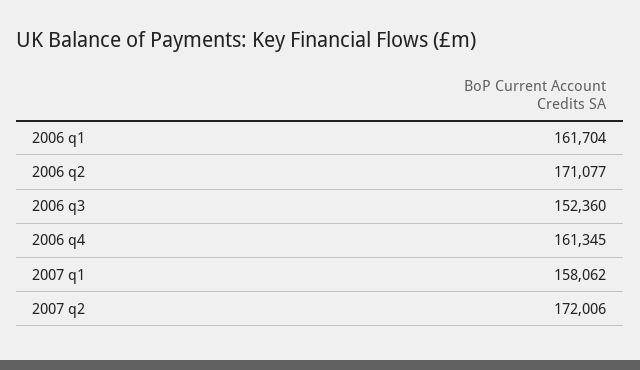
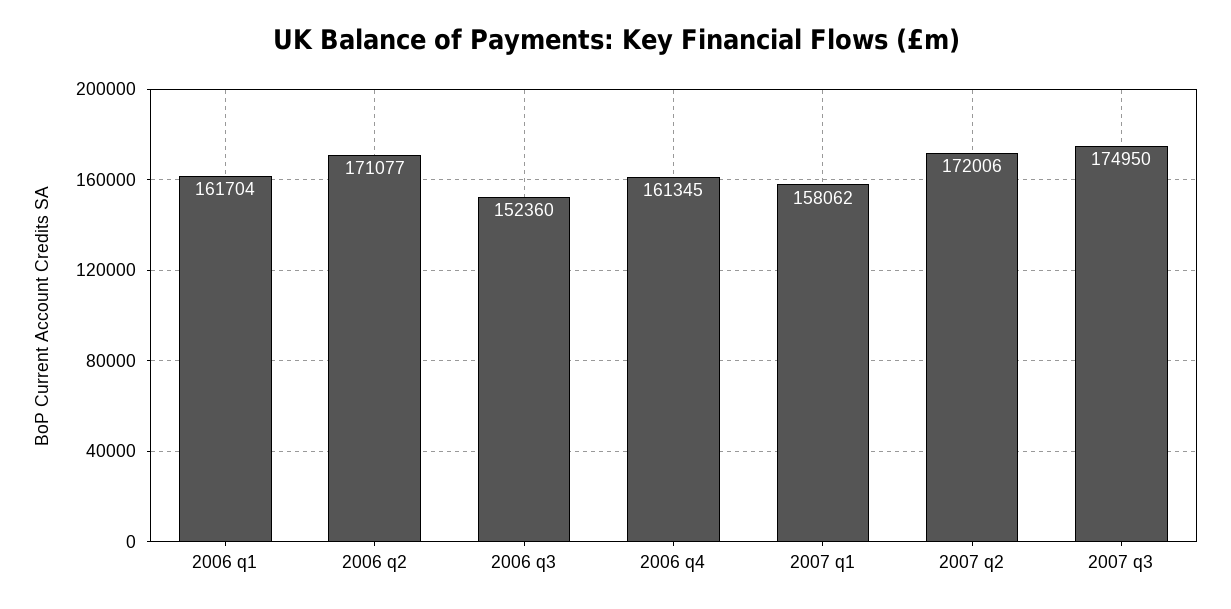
2007 q3: none -> 174950

